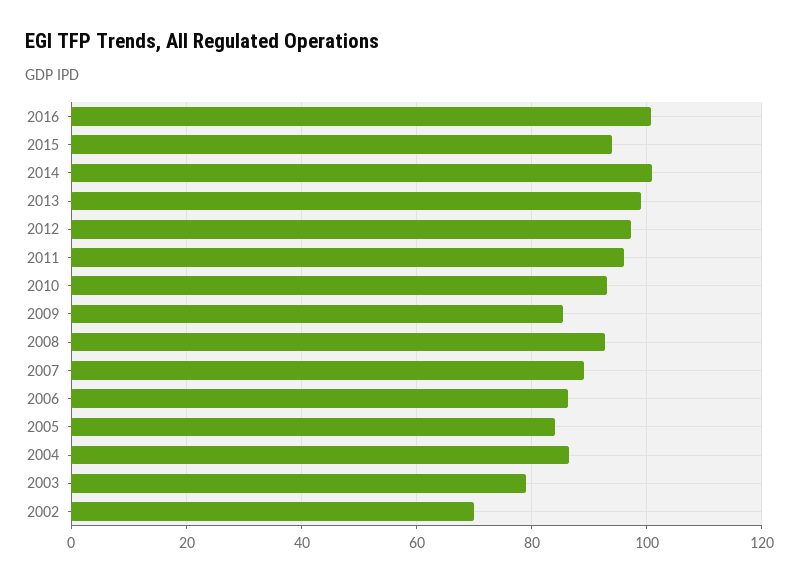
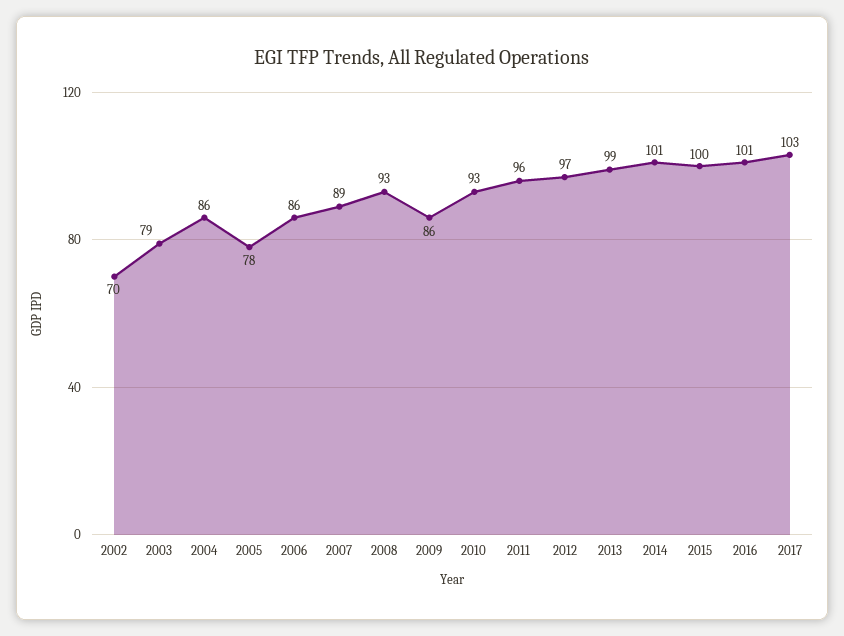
2015: 94 -> 100
2005: 84 -> 78
2017: none -> 103

